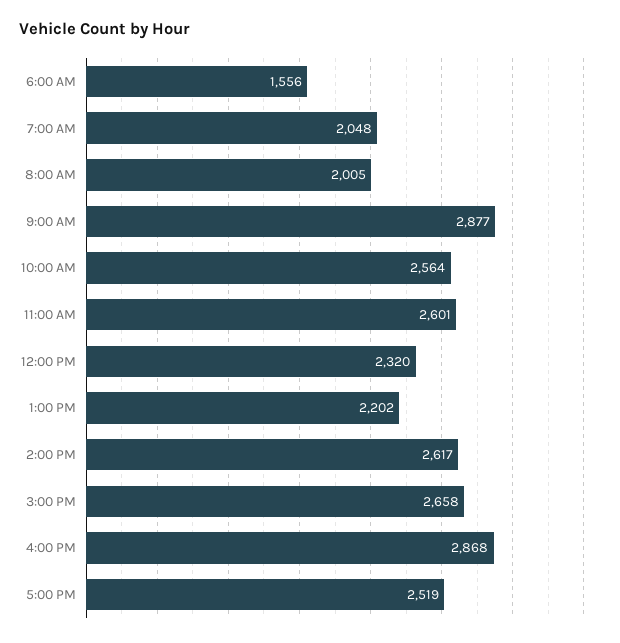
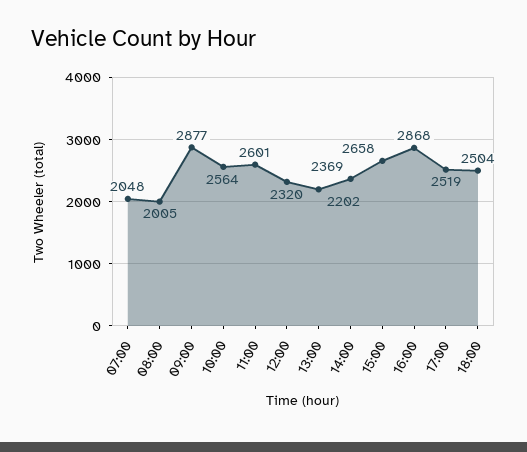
6:00 AM: 1556 -> none
2:00 PM: 2617 -> 2369
18:00: none -> 2504

